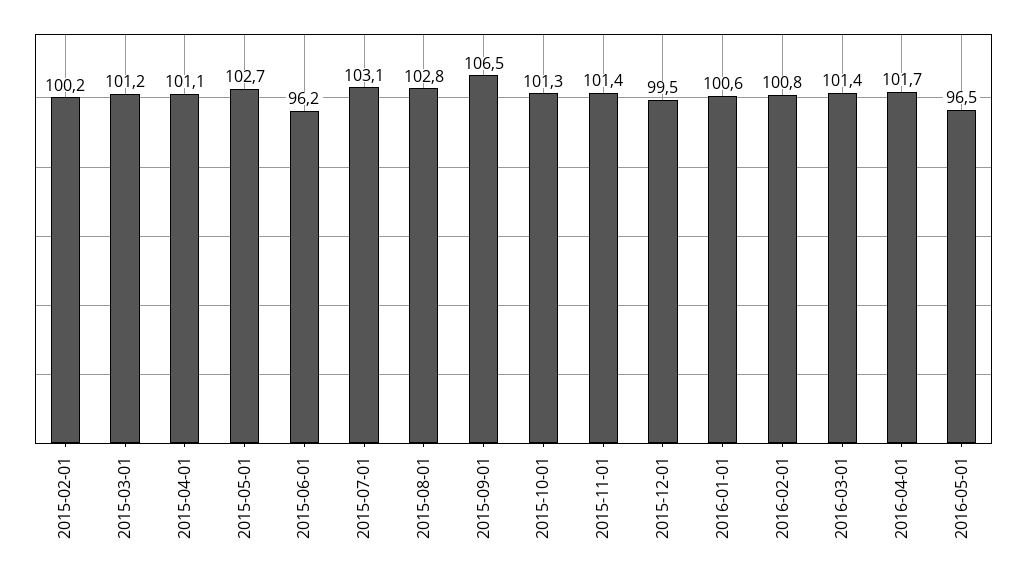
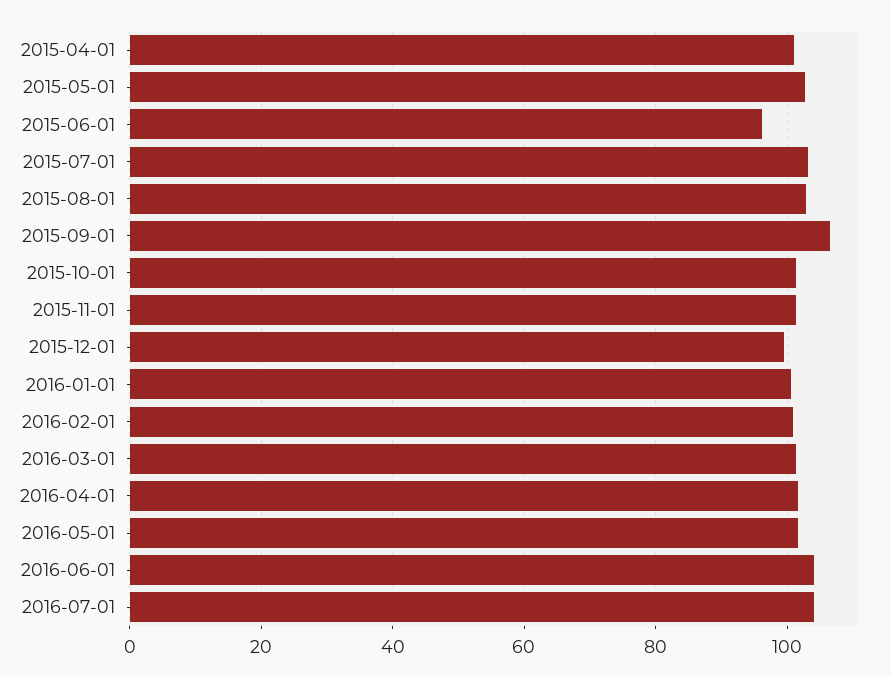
2015-02-01: 100.2 -> none
2015-03-01: 101.2 -> none
2016-05-01: 96.5 -> 102
2016-06-01: none -> 104
2016-07-01: none -> 104

